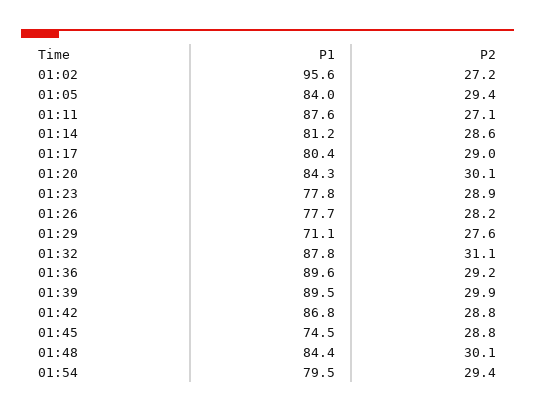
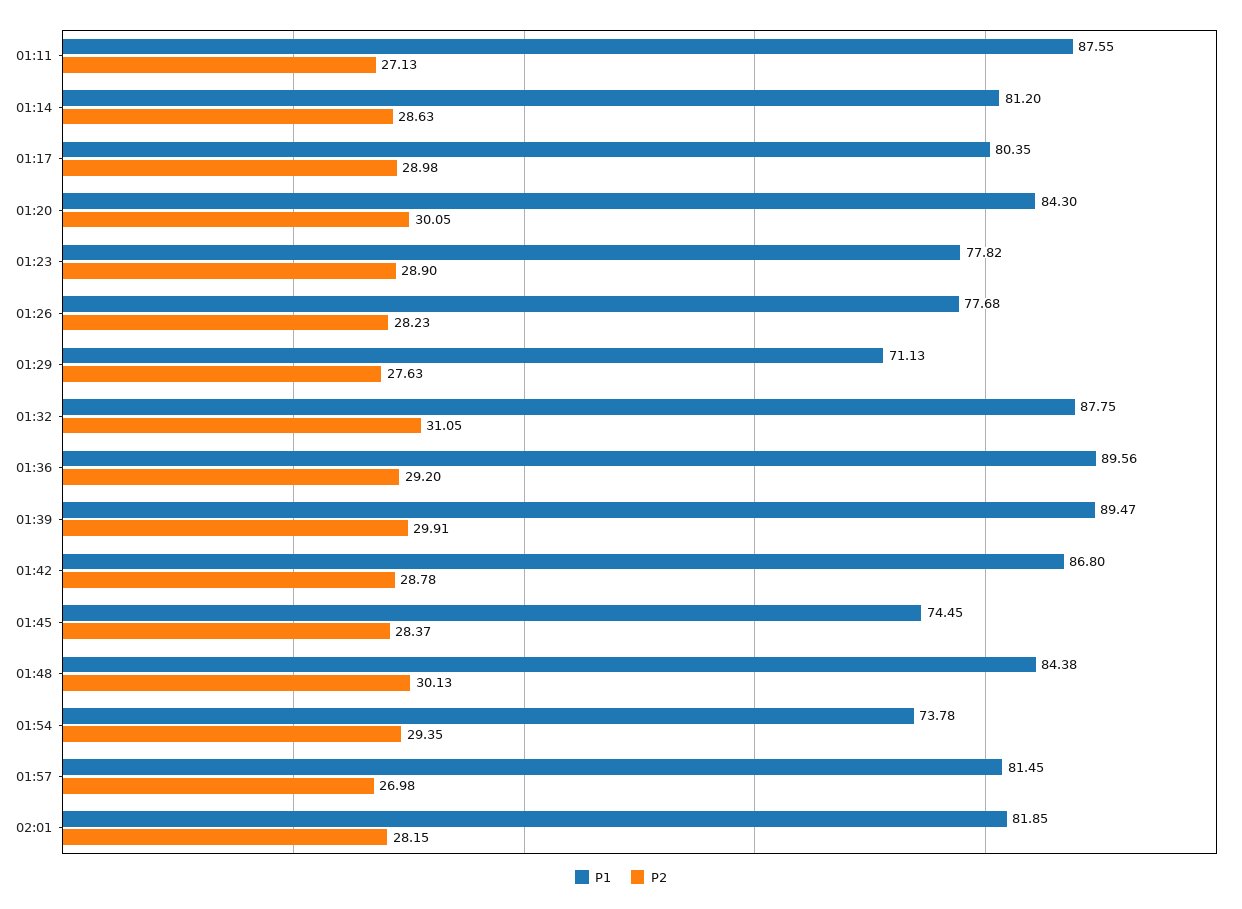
P1, 01:02: 95.6 -> none
P2, 01:02: 27.2 -> none
P1, 01:05: 84 -> none
P2, 01:05: 29.4 -> none
P2, 01:45: 28.8 -> 28.37
P1, 01:54: 79.5 -> 73.78
P1, 01:57: none -> 81.45
P2, 01:57: none -> 26.98
P1, 02:01: none -> 81.85
P2, 02:01: none -> 28.15

